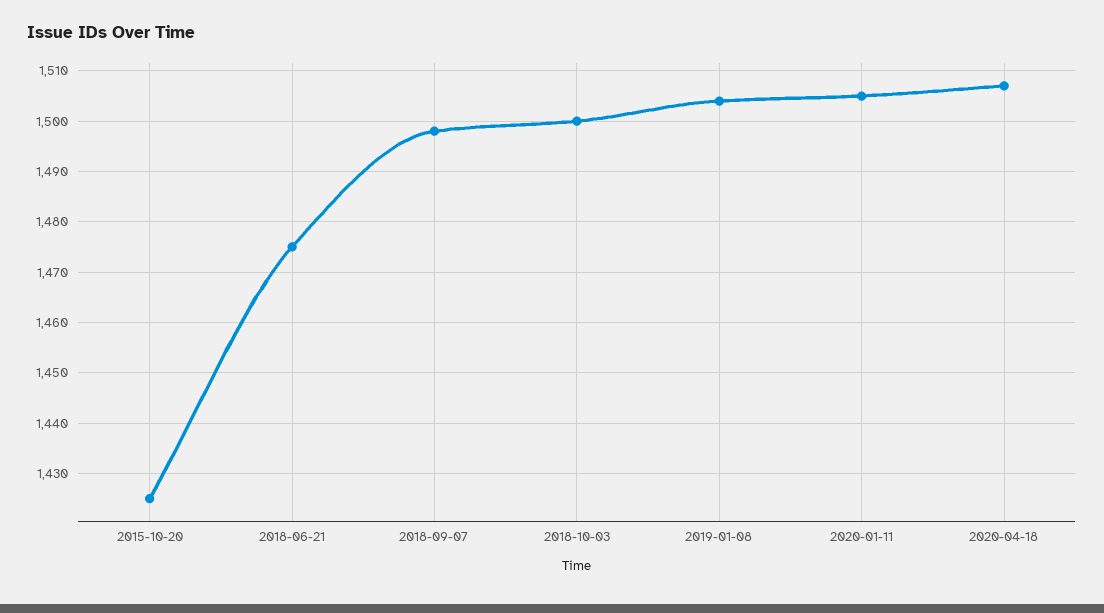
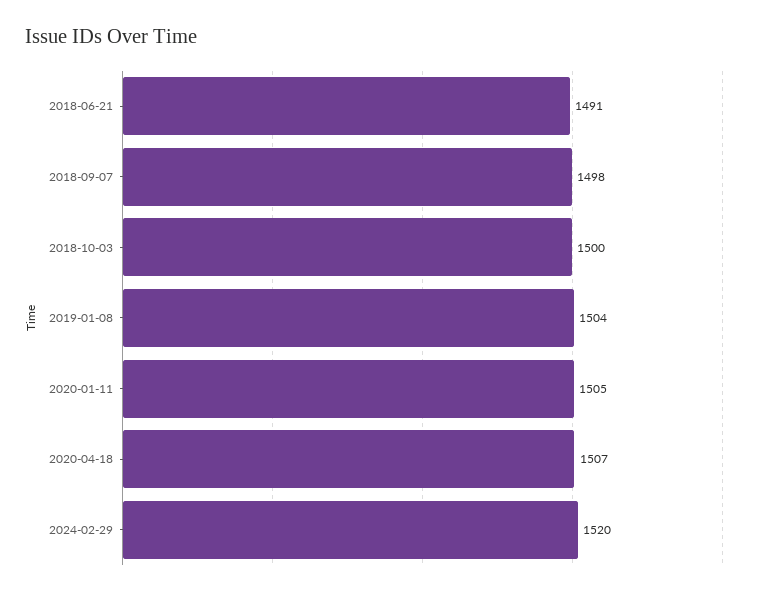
2015-10-20: 1425 -> none
2018-06-21: 1475 -> 1491
2024-02-29: none -> 1520

